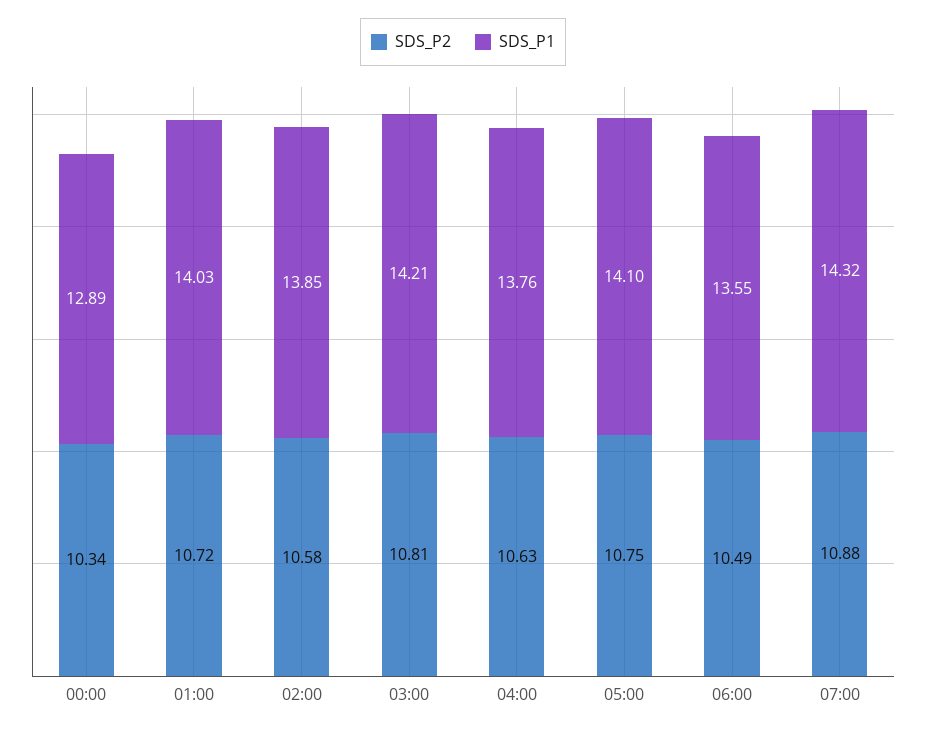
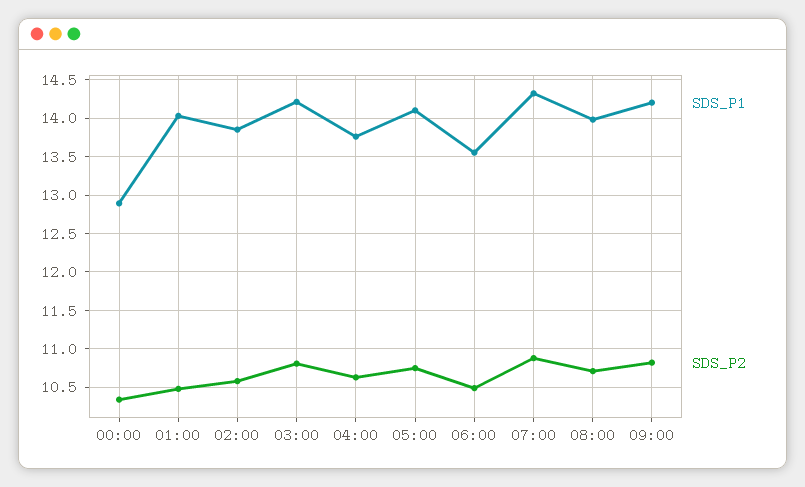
SDS_P2, 01:00: 10.72 -> 10.5
SDS_P1, 08:00: none -> 14
SDS_P2, 08:00: none -> 10.7
SDS_P1, 09:00: none -> 14.2
SDS_P2, 09:00: none -> 10.8

